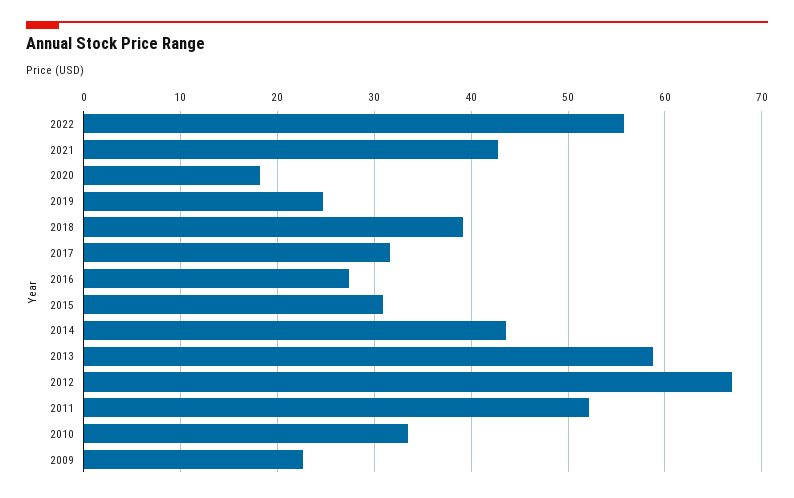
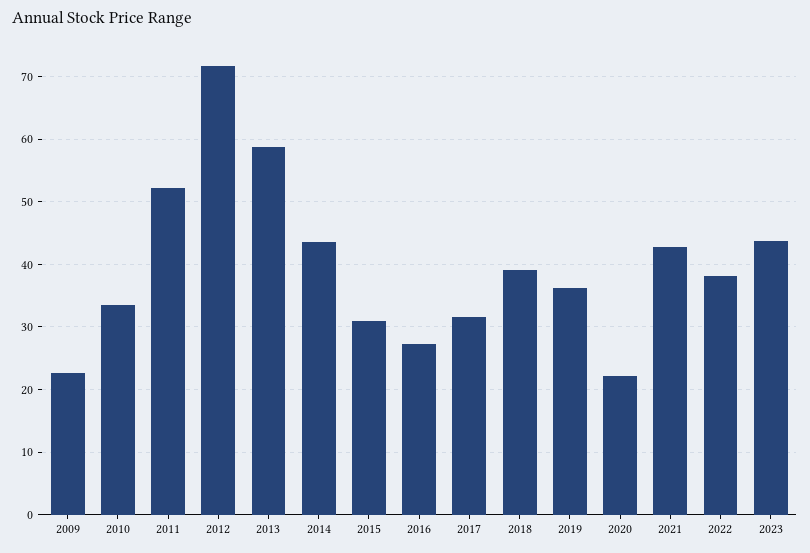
2022: 56 -> 38
2020: 18 -> 22
2019: 25 -> 36
2012: 67 -> 72
2023: none -> 44

